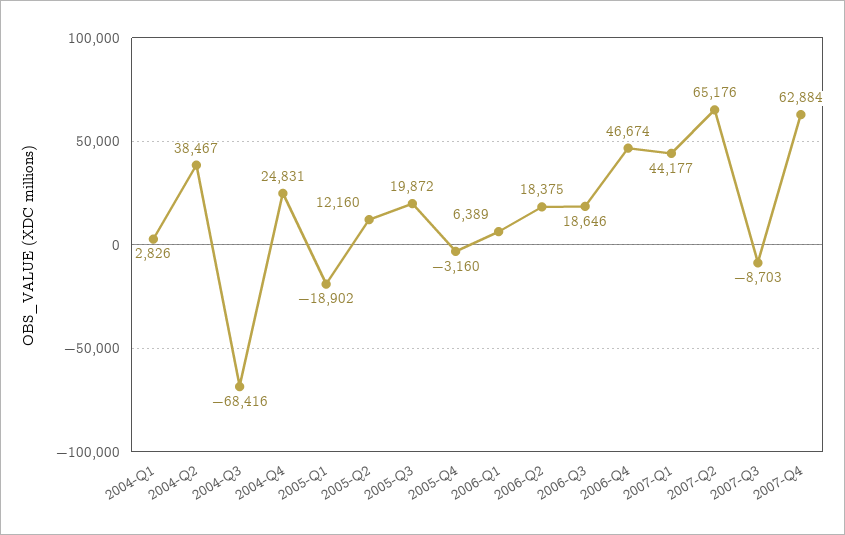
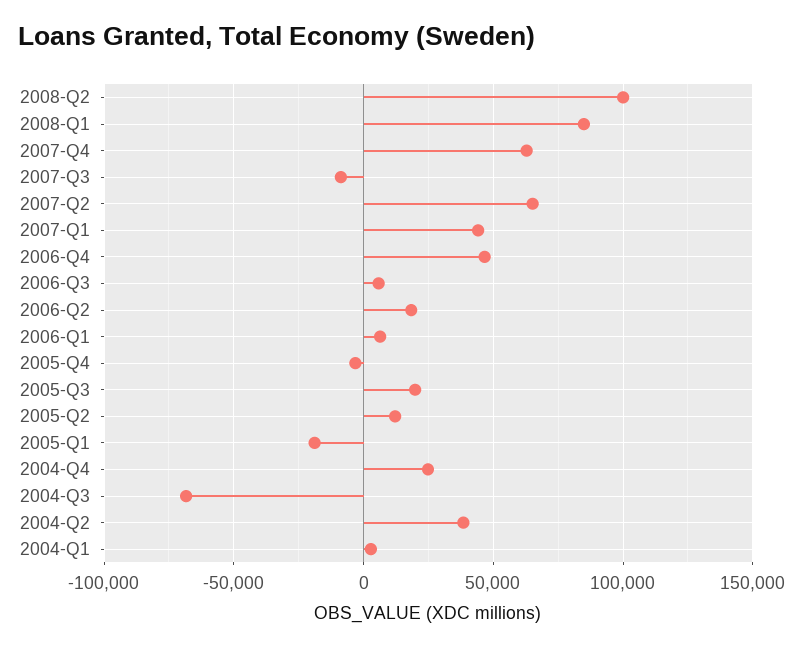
2006-Q3: 18646 -> 5000
2008-Q2: none -> 100000
2008-Q1: none -> 85000

